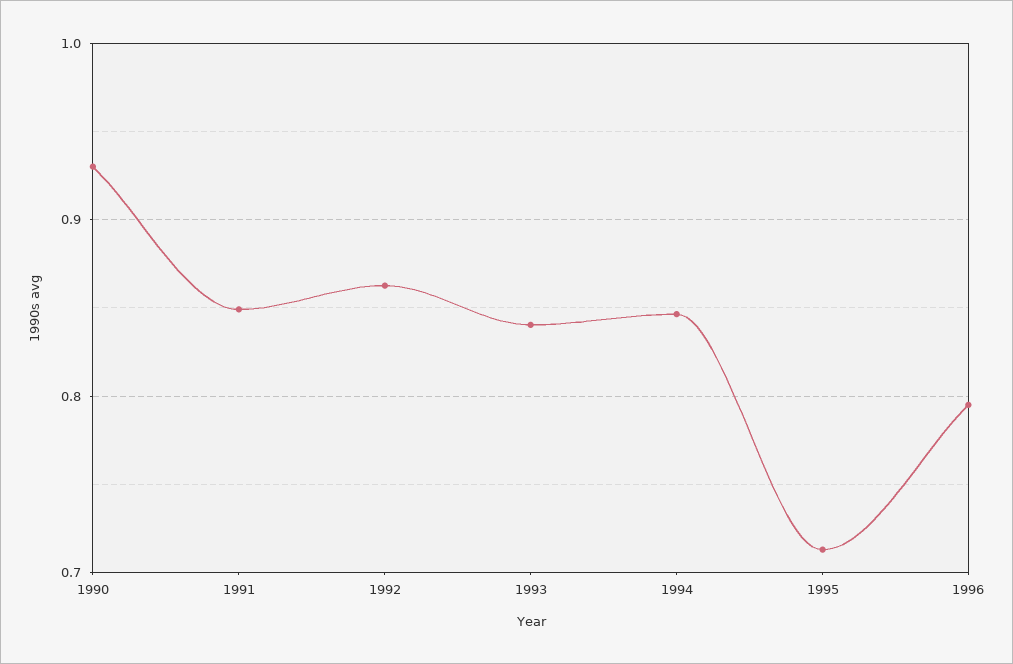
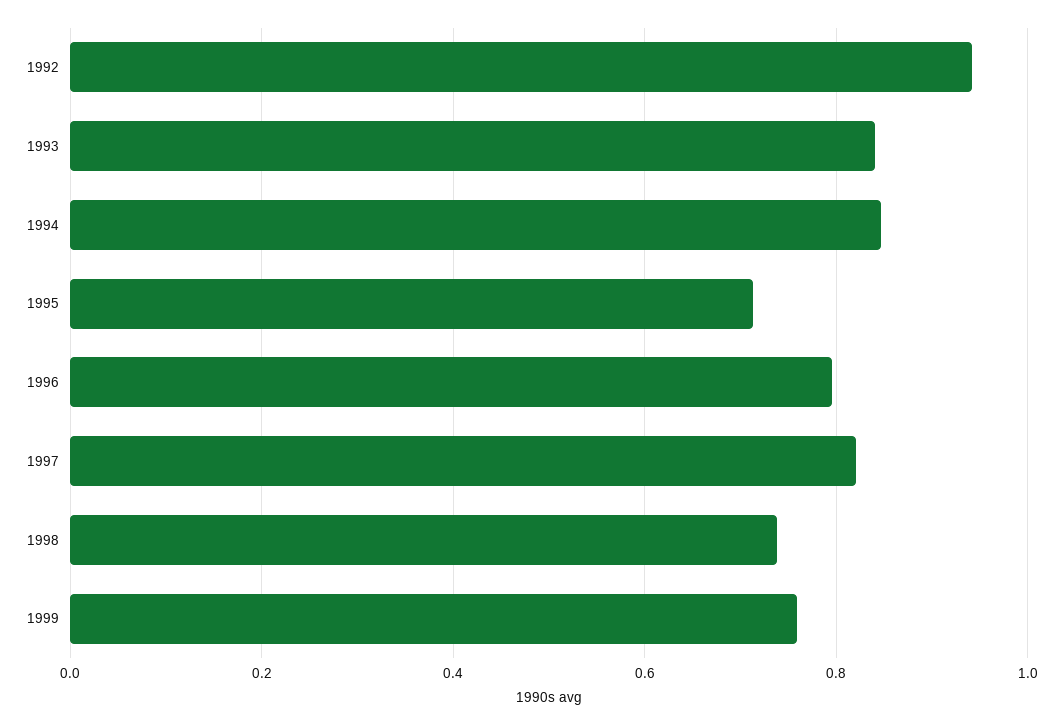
1990: 0.93 -> none
1991: 0.85 -> none
1992: 0.86 -> 0.94
1997: none -> 0.82
1998: none -> 0.74
1999: none -> 0.76

